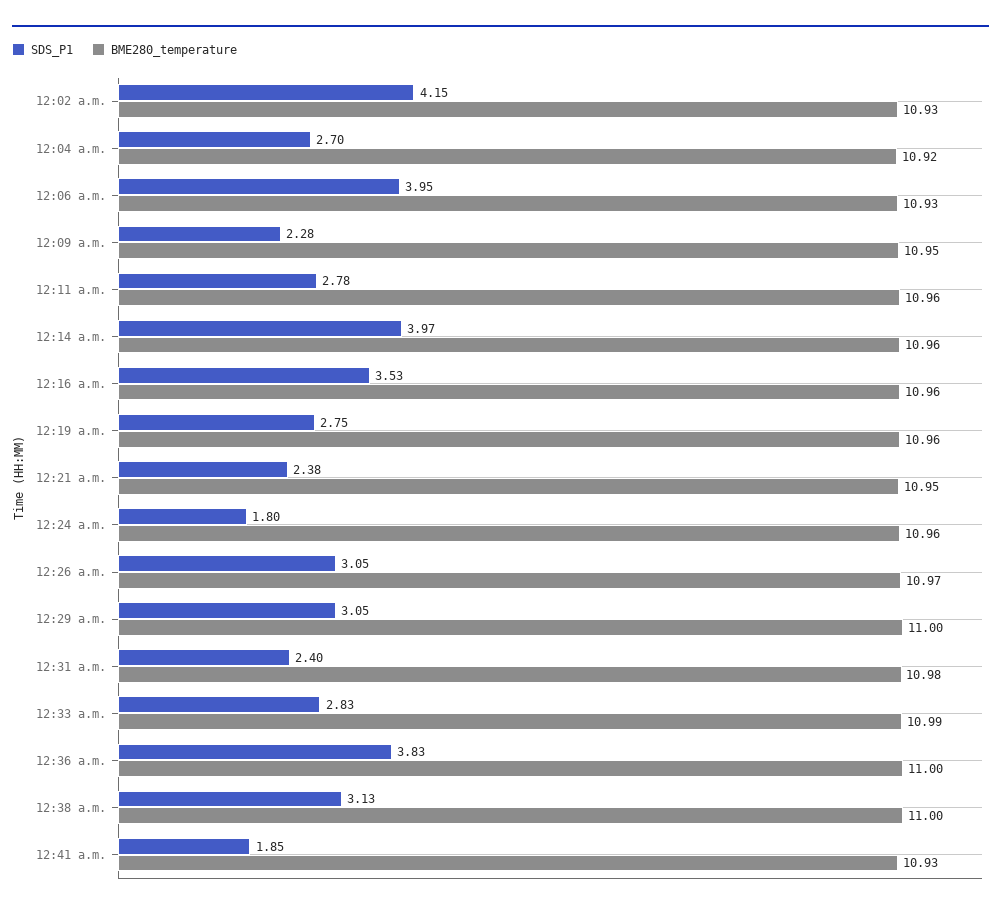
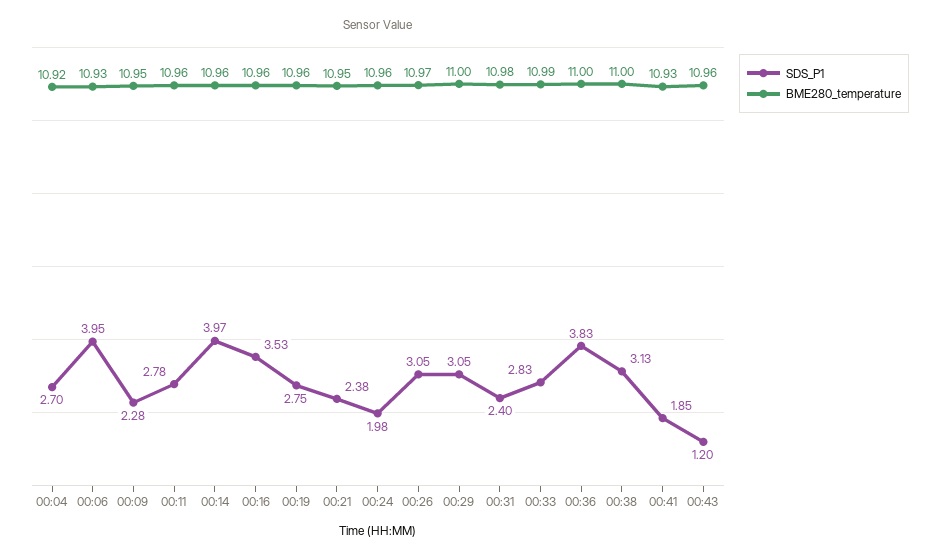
SDS_P1, 12:02 a.m.: 4.15 -> none
BME280_temperature, 12:02 a.m.: 10.93 -> none
SDS_P1, 12:24 a.m.: 1.8 -> 1.98
SDS_P1, 00:43: none -> 1.2
BME280_temperature, 00:43: none -> 10.96

